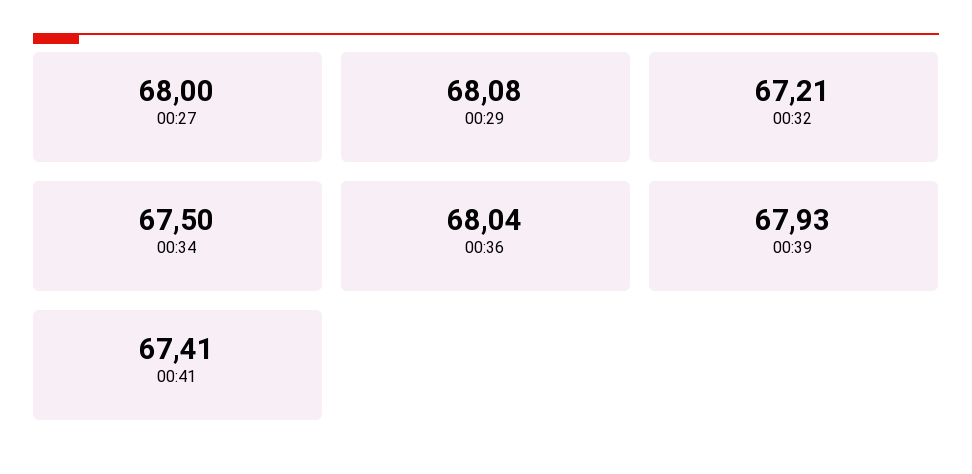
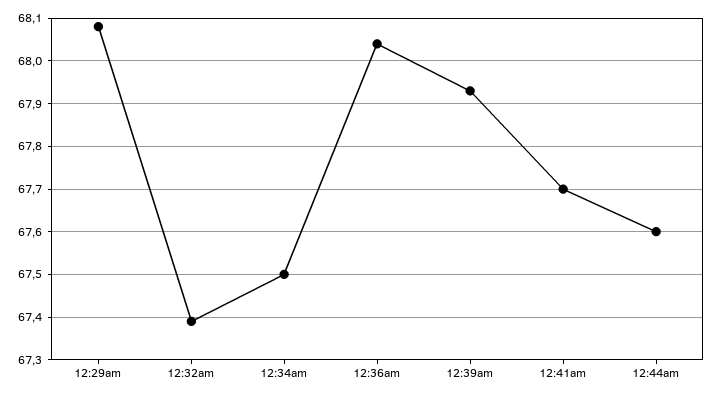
00:27: 68 -> none
00:32: 67.21 -> 67.4
00:41: 67.41 -> 67.7
12:44am: none -> 67.6

